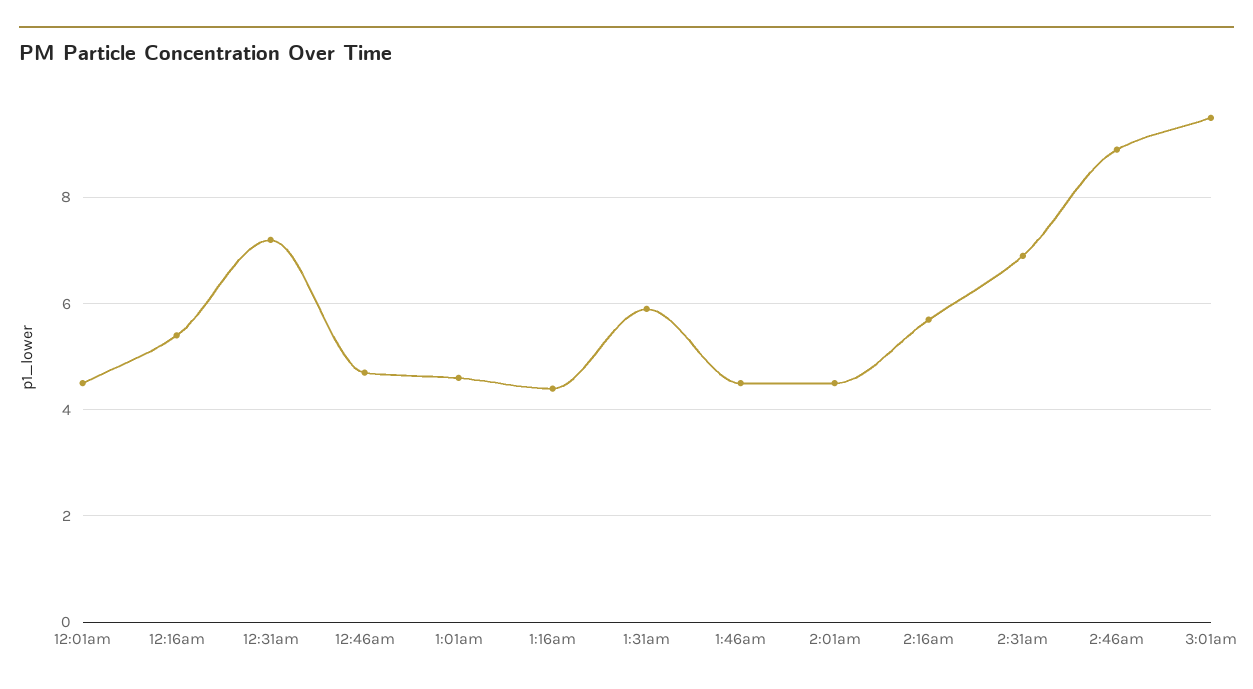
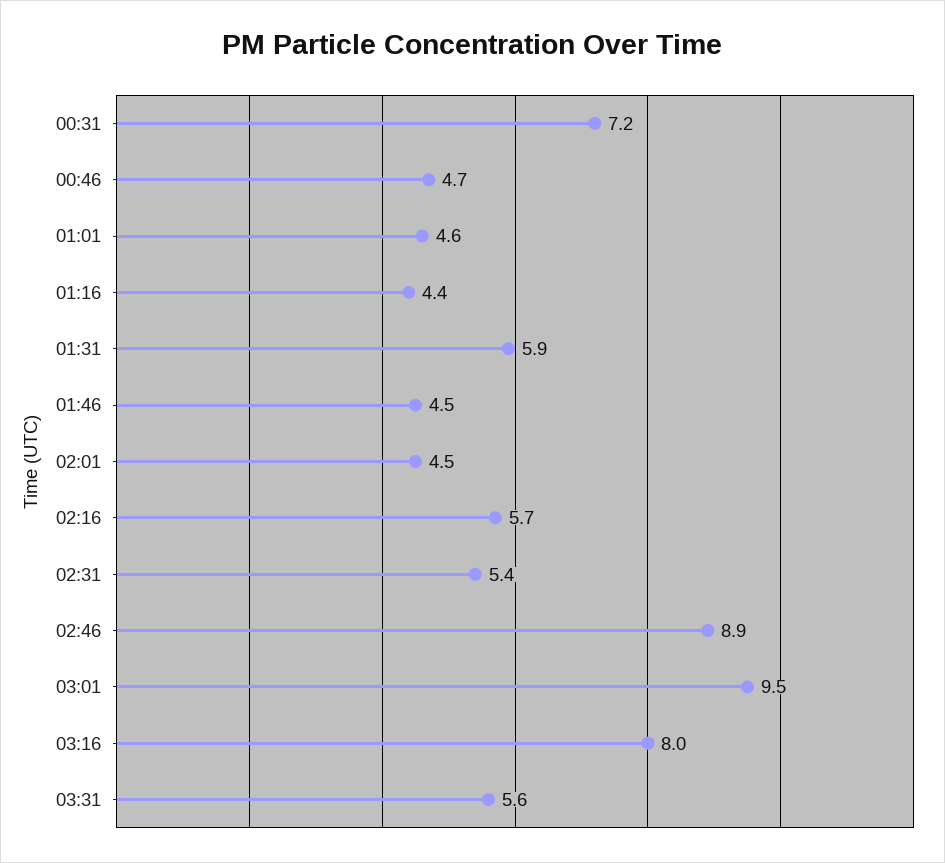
12:01am: 4.5 -> none
12:16am: 5.5 -> none
2:31am: 7 -> 5.4
03:16: none -> 8
03:31: none -> 5.6

